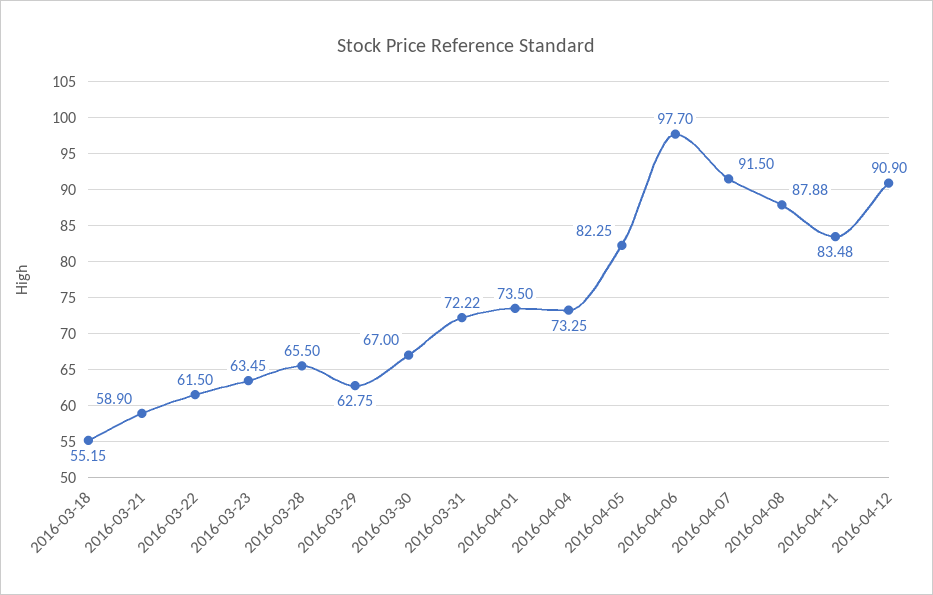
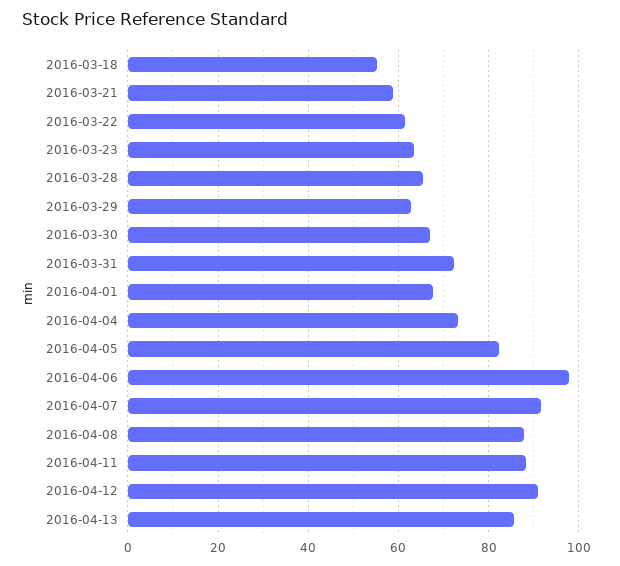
2016-04-01: 73.5 -> 68
2016-04-11: 83.48 -> 88
2016-04-13: none -> 86

